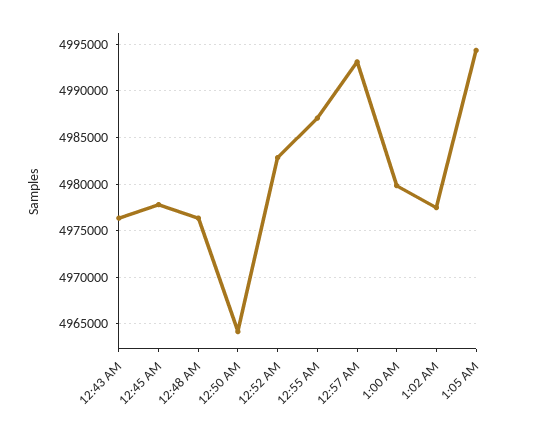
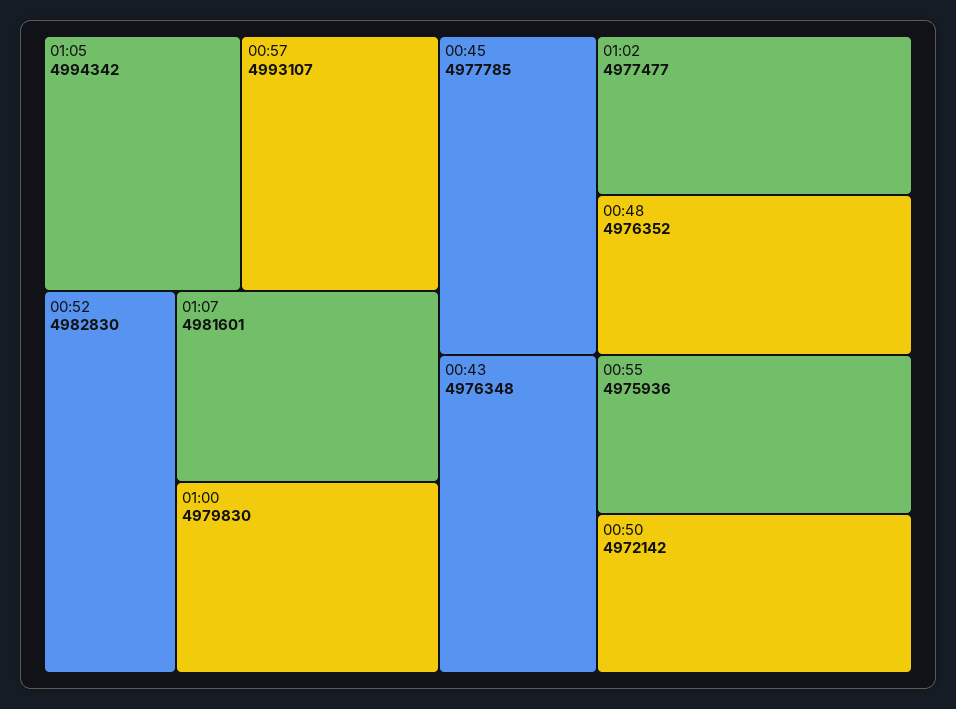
12:50 AM: 4964000 -> 4972142
12:55 AM: 4987000 -> 4975936
01:07: none -> 4981601

